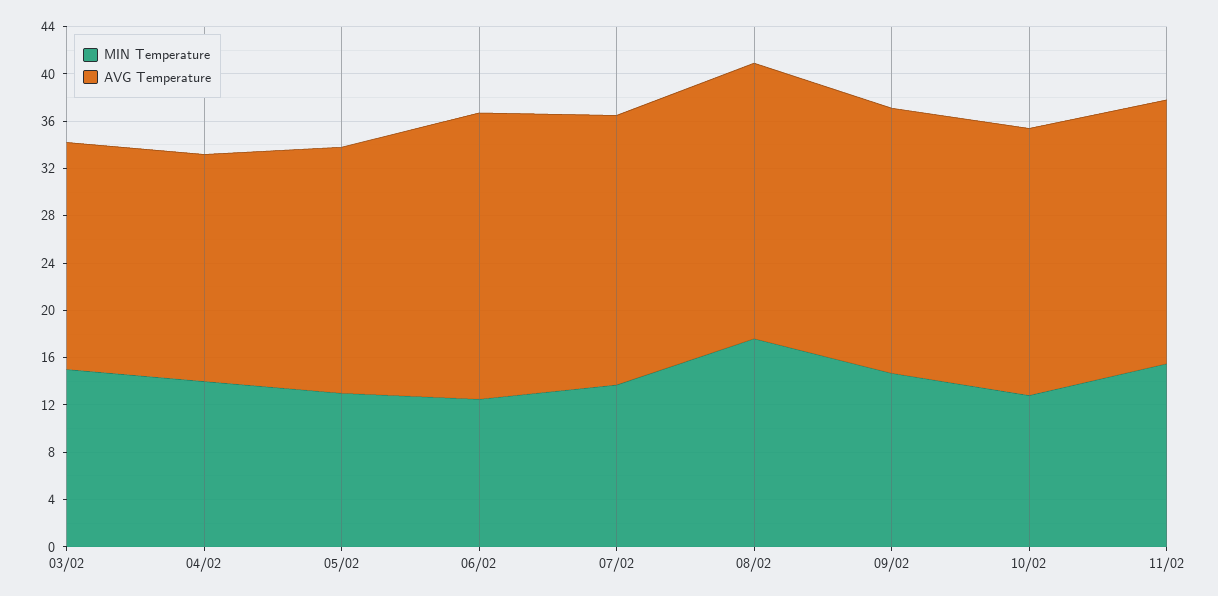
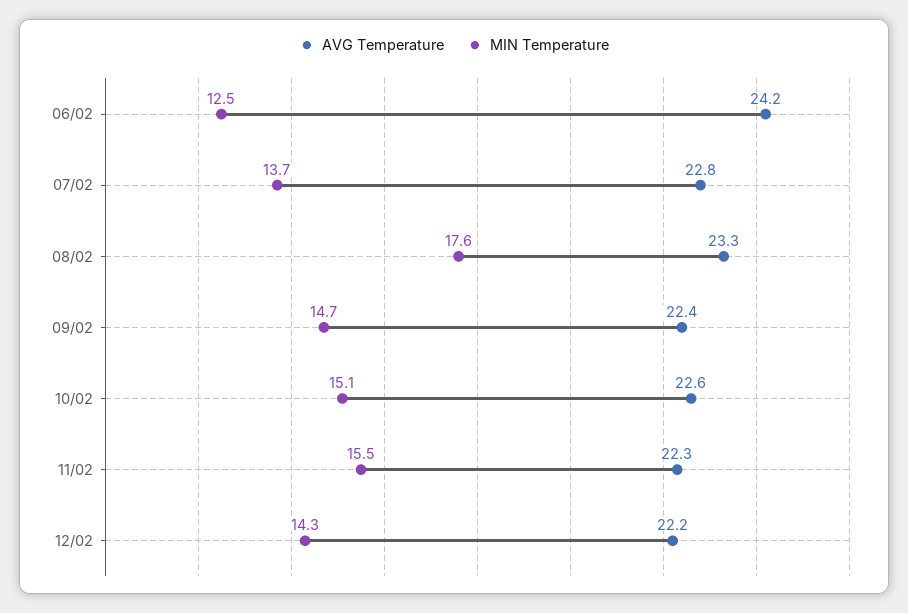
MIN Temperature, 03/02: 15 -> none
AVG Temperature, 03/02: 19 -> none
MIN Temperature, 04/02: 14 -> none
AVG Temperature, 04/02: 19 -> none
MIN Temperature, 05/02: 13 -> none
AVG Temperature, 05/02: 21 -> none
MIN Temperature, 10/02: 13 -> 15.1
AVG Temperature, 12/02: none -> 22.2
MIN Temperature, 12/02: none -> 14.3

